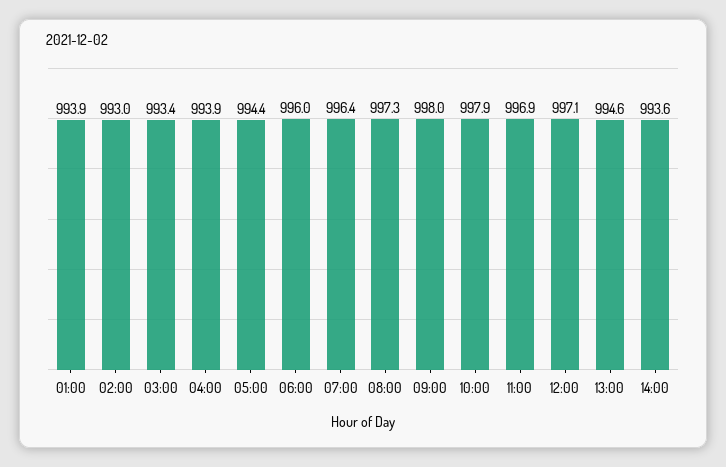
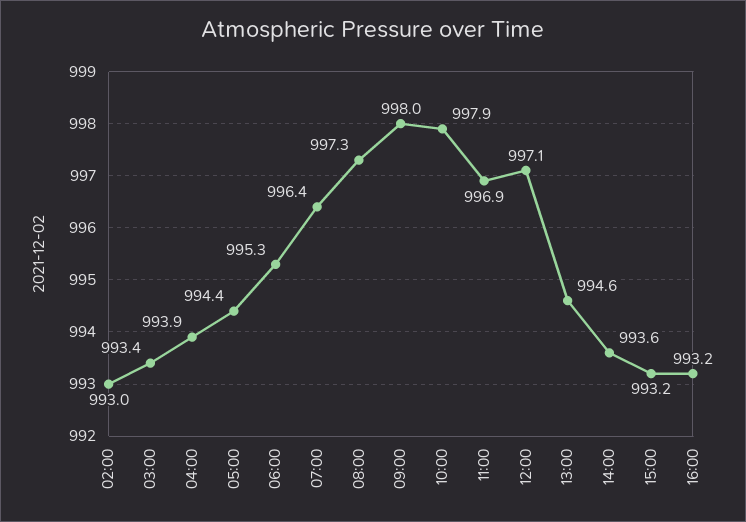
01:00: 993.9 -> none
06:00: 996 -> 995.3
15:00: none -> 993.2
16:00: none -> 993.2

